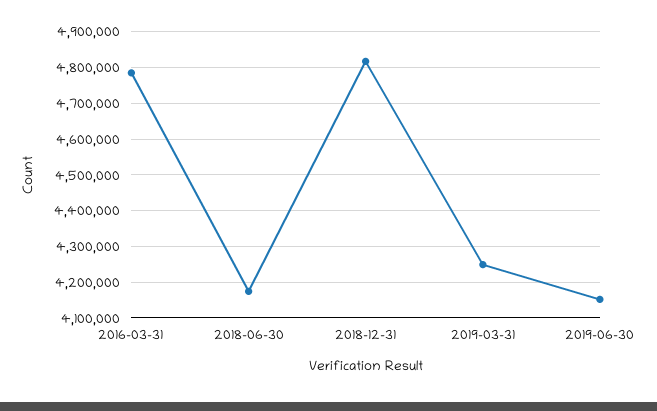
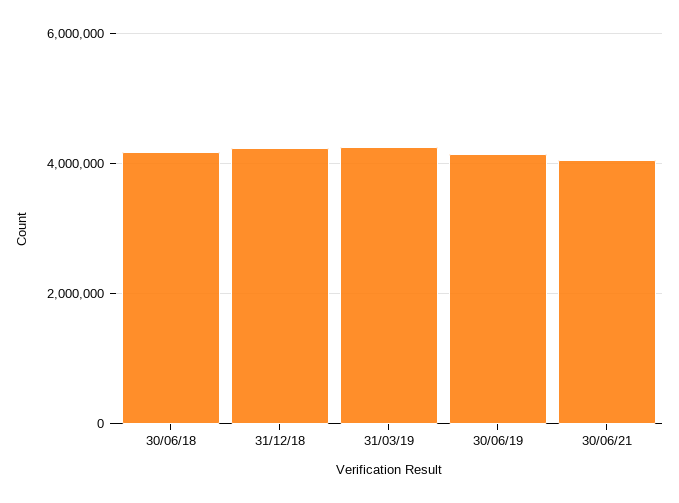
2016-03-31: 4780000 -> none
2018-12-31: 4820000 -> 4200000
30/06/21: none -> 4000000

